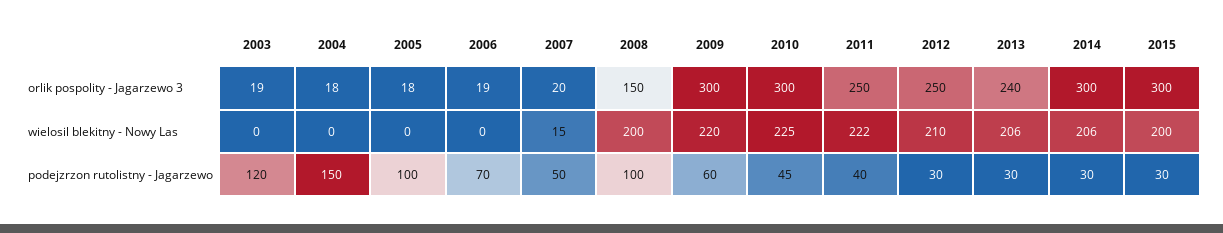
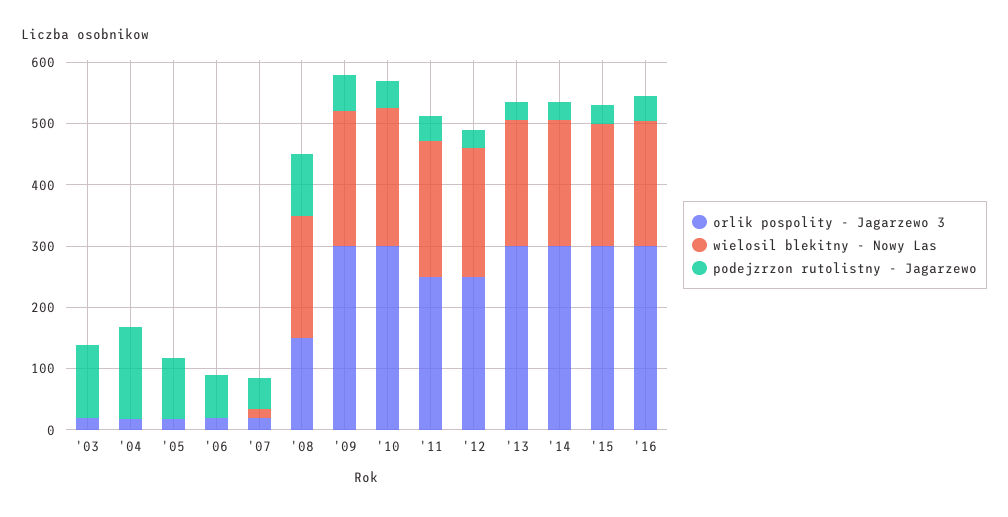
orlik pospolity - Jagarzewo 3, 2013: 240 -> 300
orlik pospolity - Jagarzewo 3, '16: none -> 300
wielosil blekitny - Nowy Las, '16: none -> 200
podejzrzon rutolistny - Jagarzewo, '16: none -> 40

